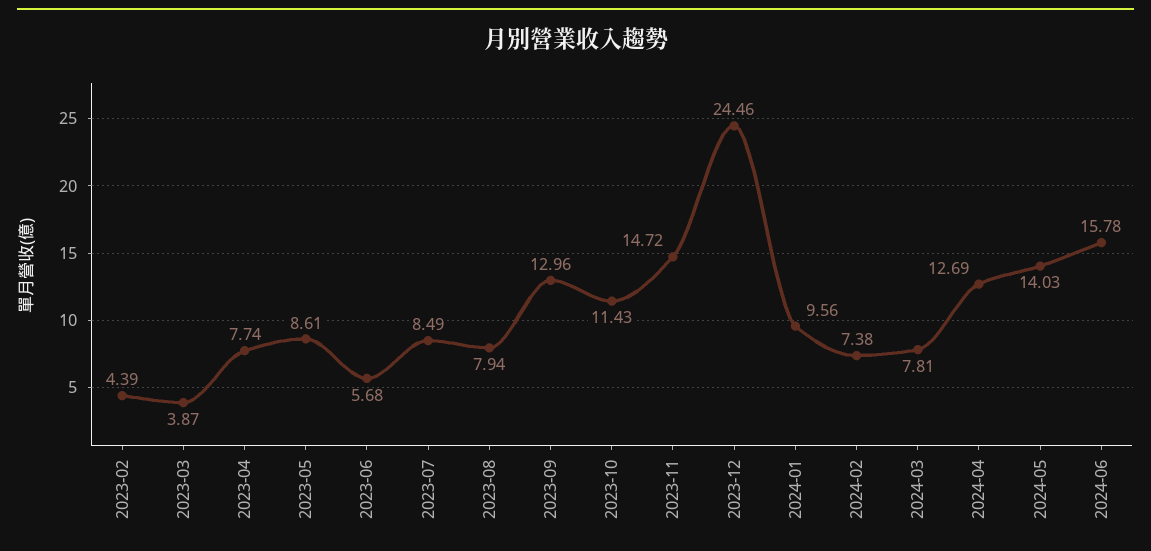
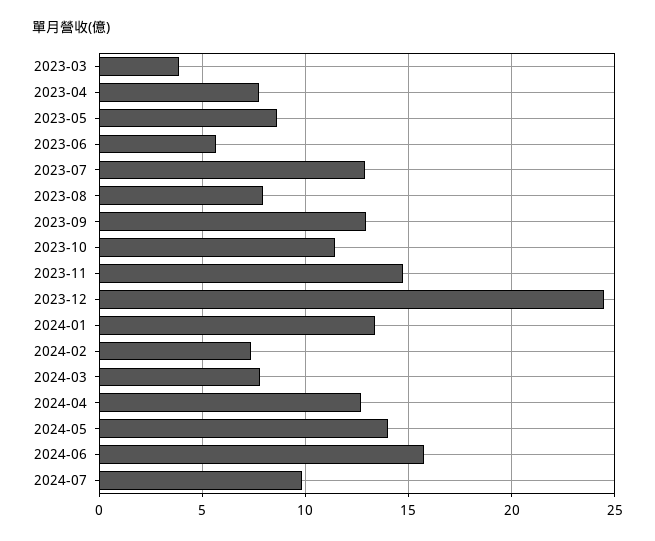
2023-02: 4.39 -> none
2023-07: 8.49 -> 13
2024-01: 9.56 -> 13.5
2024-07: none -> 10

